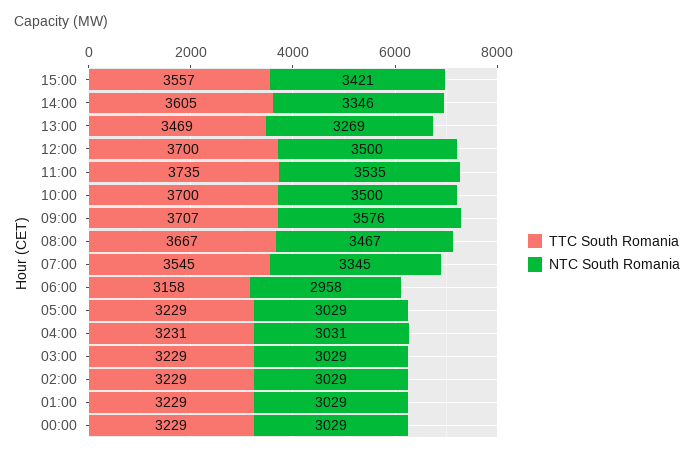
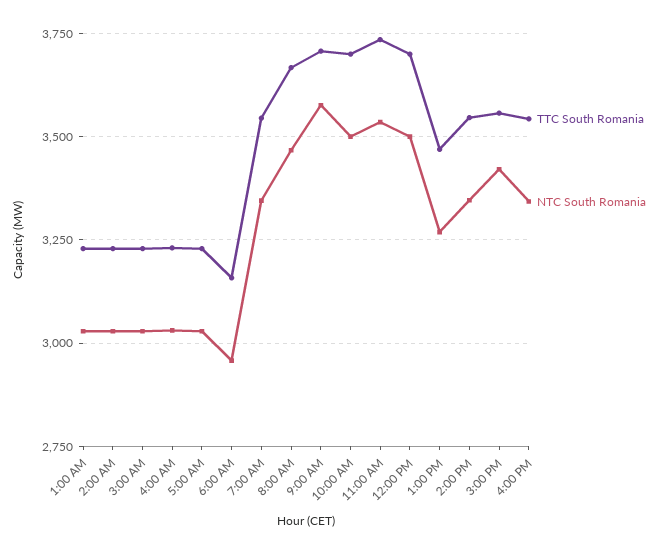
TTC South Romania, 14:00: 3605 -> 3550
TTC South Romania, 00:00: 3229 -> none
NTC South Romania, 00:00: 3029 -> none
TTC South Romania, 4:00 PM: none -> 3550
NTC South Romania, 4:00 PM: none -> 3350

